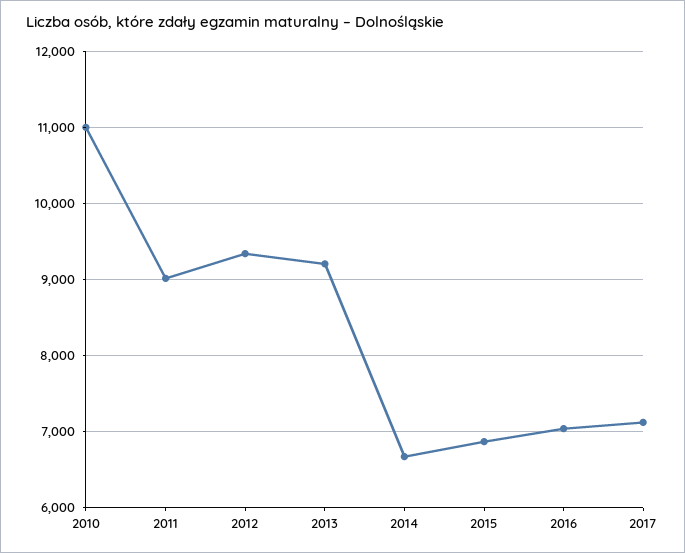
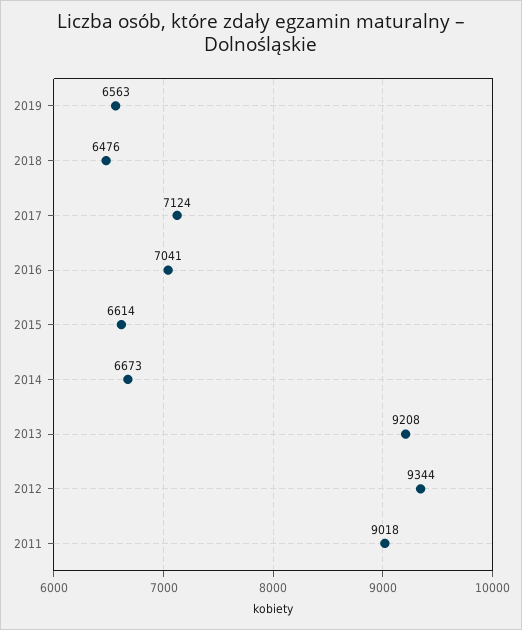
2010: 11000 -> none
2015: 6900 -> 6614
2019: none -> 6563
2018: none -> 6476

